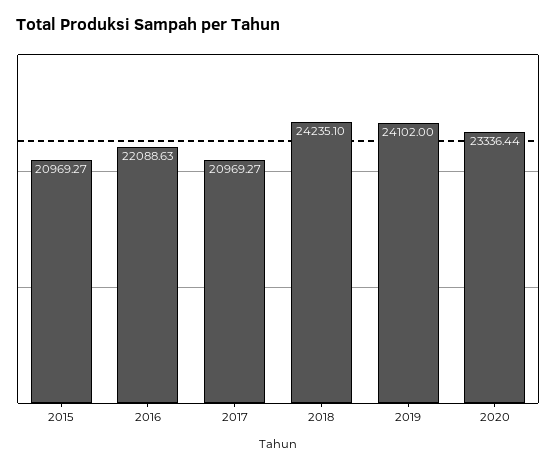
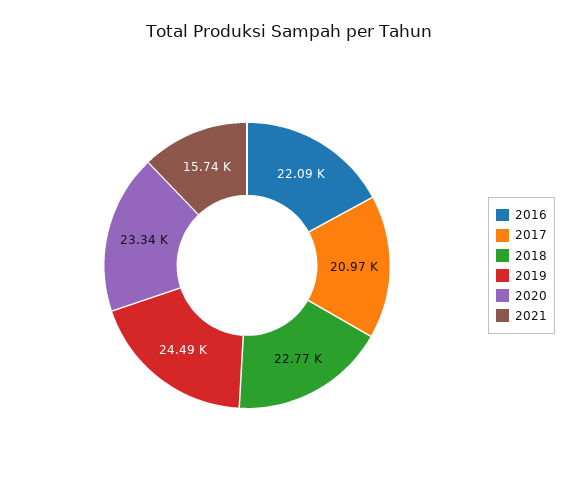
2015: 20969.27 -> none
2018: 24235.1 -> 22770
2019: 24102 -> 24490
2021: none -> 15740

